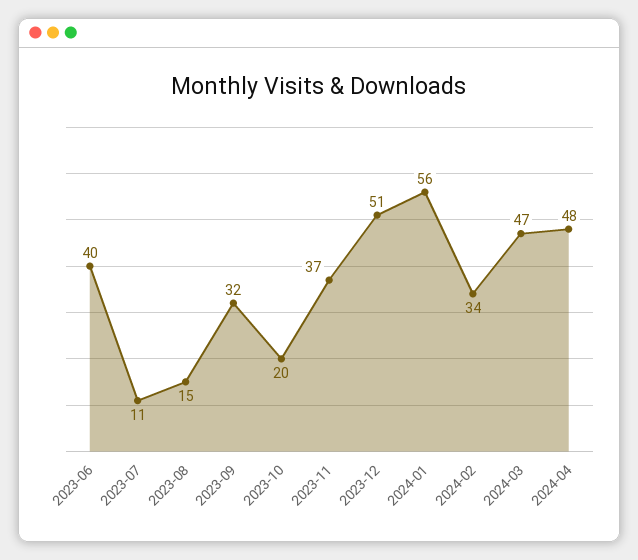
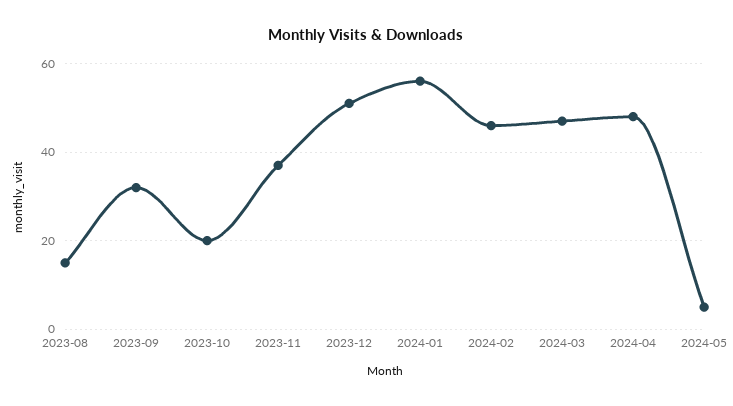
2023-06: 40 -> none
2023-07: 11 -> none
2024-02: 34 -> 45
2024-05: none -> 5

